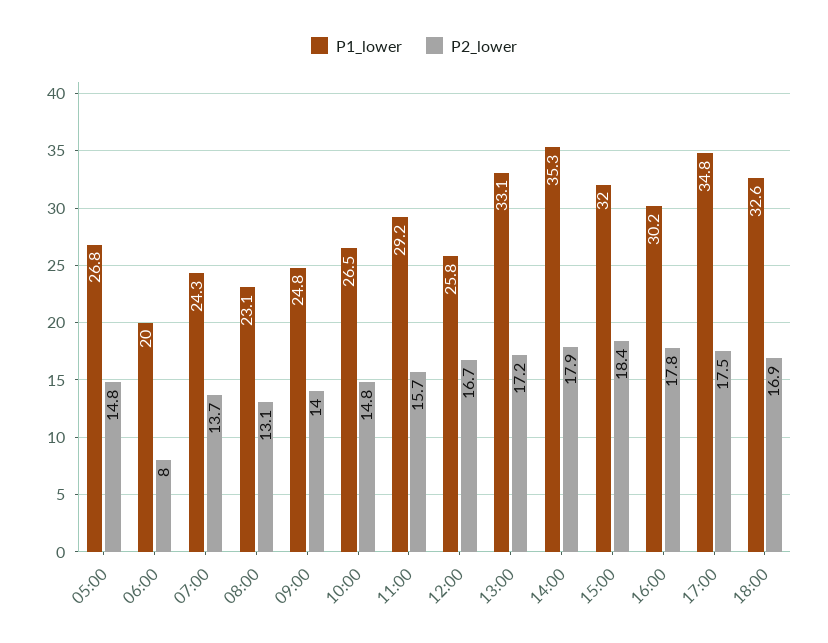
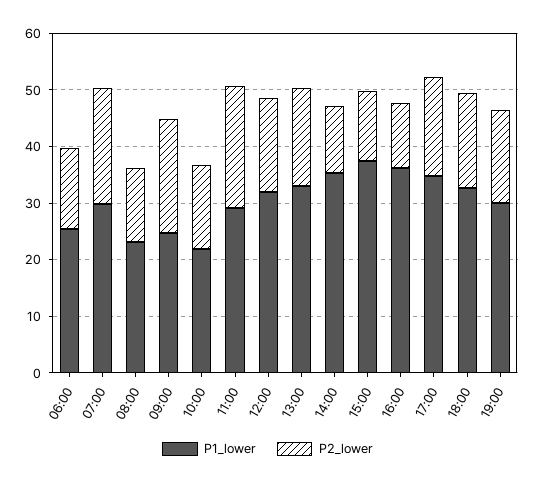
P1_lower, 05:00: 26.8 -> none
P2_lower, 05:00: 14.8 -> none
P1_lower, 06:00: 20 -> 26
P2_lower, 06:00: 8 -> 14
P1_lower, 07:00: 24.3 -> 30
P2_lower, 07:00: 13.7 -> 20
P2_lower, 09:00: 14 -> 20
P1_lower, 10:00: 26.5 -> 22
P2_lower, 11:00: 15.7 -> 22
P1_lower, 12:00: 25.8 -> 32
P2_lower, 14:00: 17.9 -> 12
P1_lower, 15:00: 32 -> 38
P2_lower, 15:00: 18.4 -> 12
P1_lower, 16:00: 30.2 -> 36
P2_lower, 16:00: 17.8 -> 12
P1_lower, 19:00: none -> 30
P2_lower, 19:00: none -> 16

